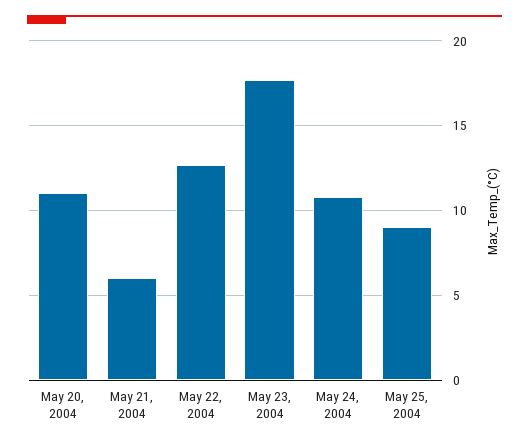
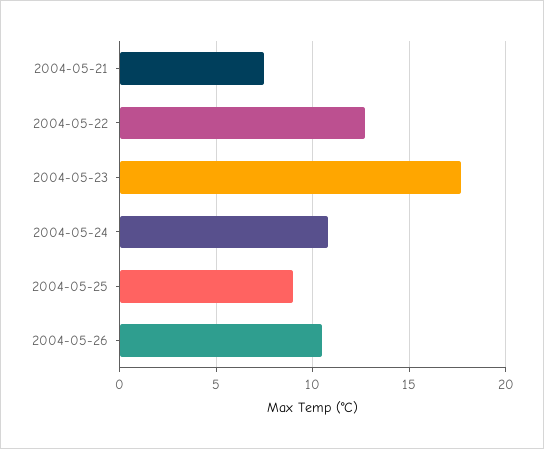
May 20, 2004: 11 -> none
May 21, 2004: 6 -> 7.5
2004-05-26: none -> 10.5

